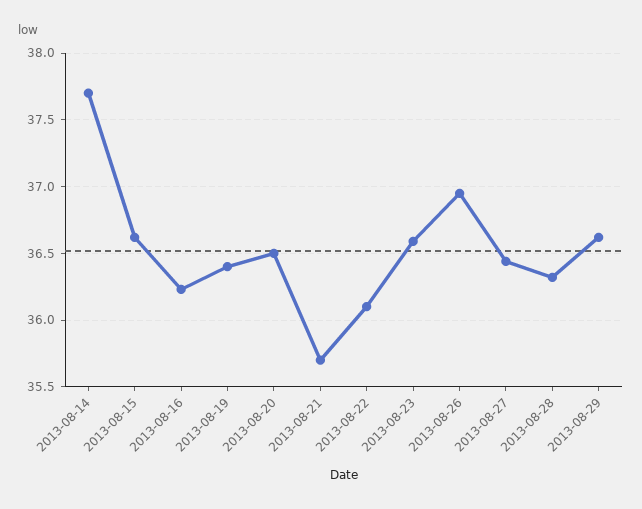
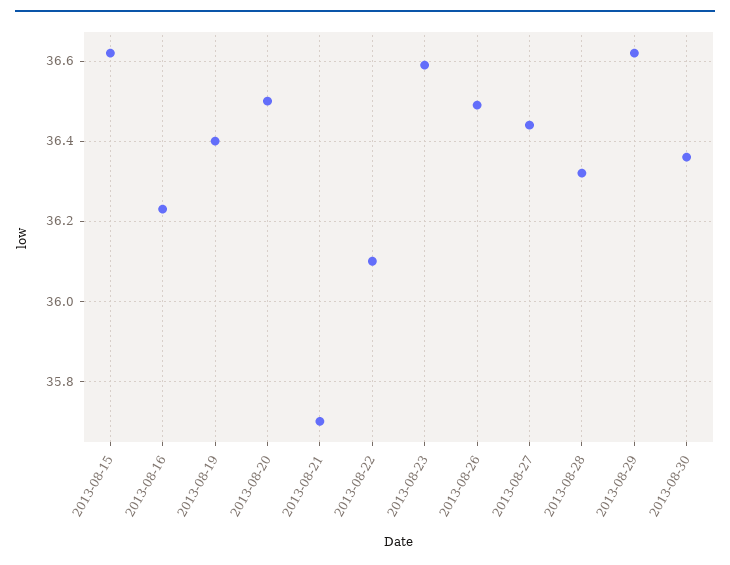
2013-08-14: 37.7 -> none
2013-08-26: 36.95 -> 36.5
2013-08-30: none -> 36.35

